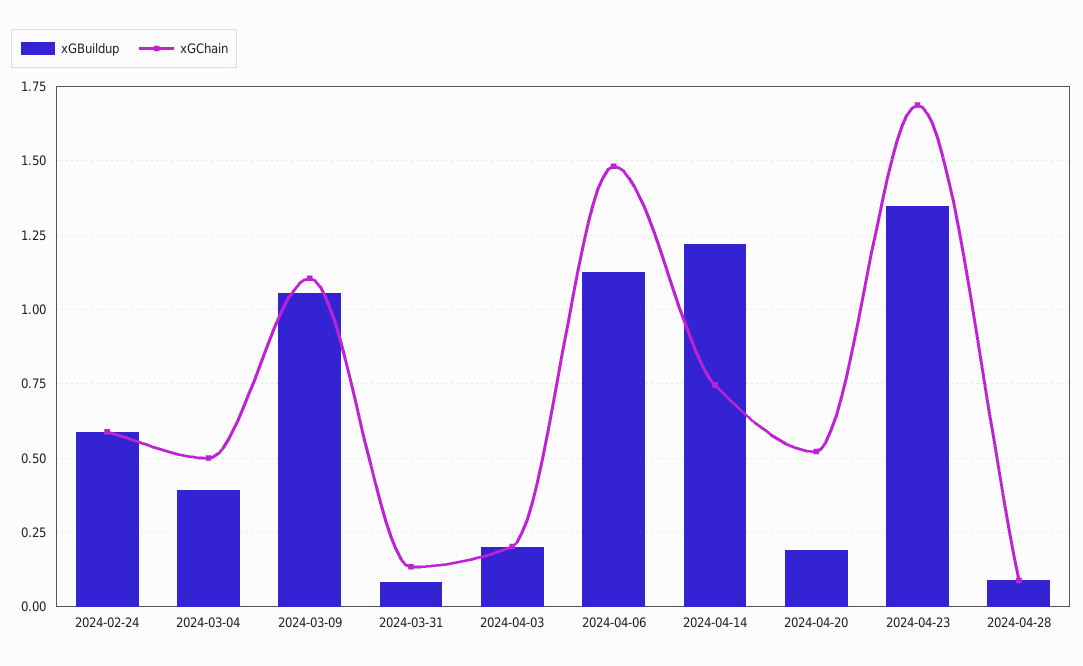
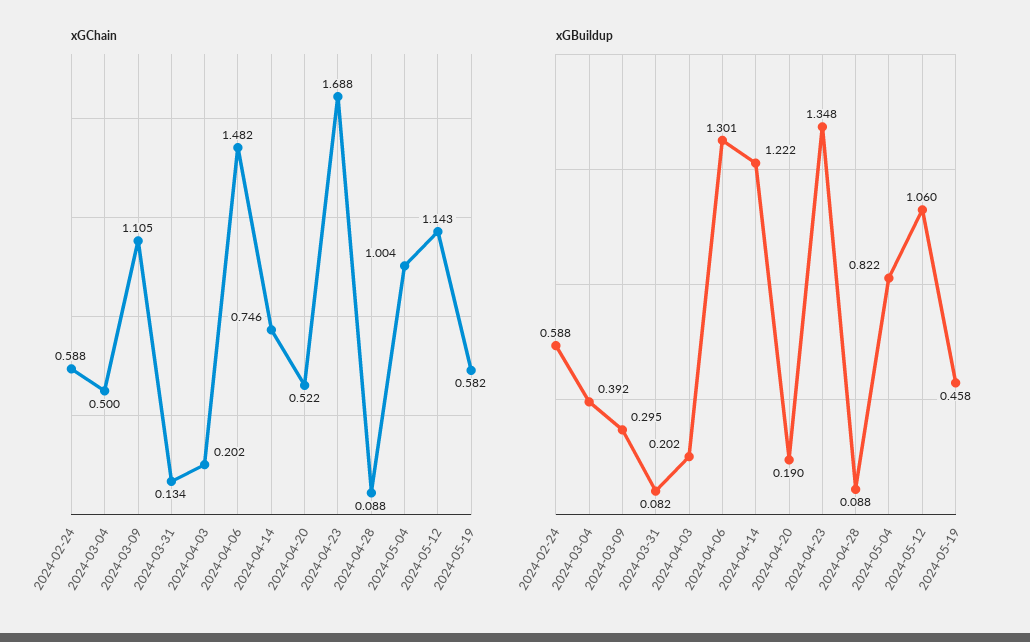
xGBuildup, 2024-03-09: 1.05 -> 0.295
xGBuildup, 2024-04-06: 1.125 -> 1.301
xGChain, 2024-05-04: none -> 1.004
xGChain, 2024-05-12: none -> 1.143
xGChain, 2024-05-19: none -> 0.582
xGBuildup, 2024-05-04: none -> 0.822
xGBuildup, 2024-05-12: none -> 1.06
xGBuildup, 2024-05-19: none -> 0.458

